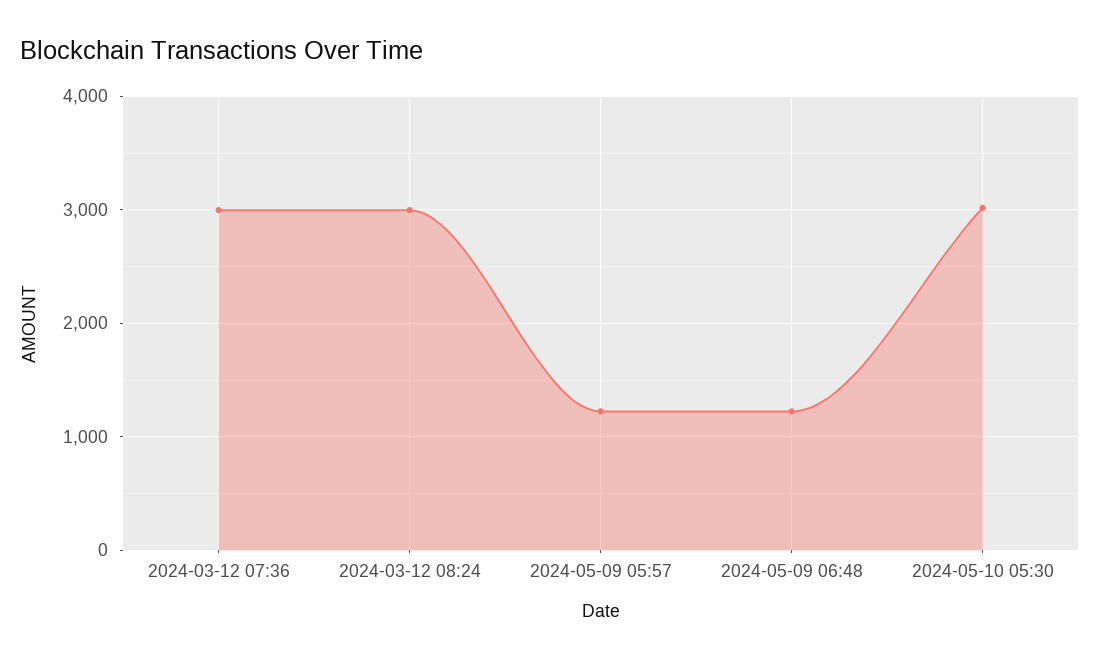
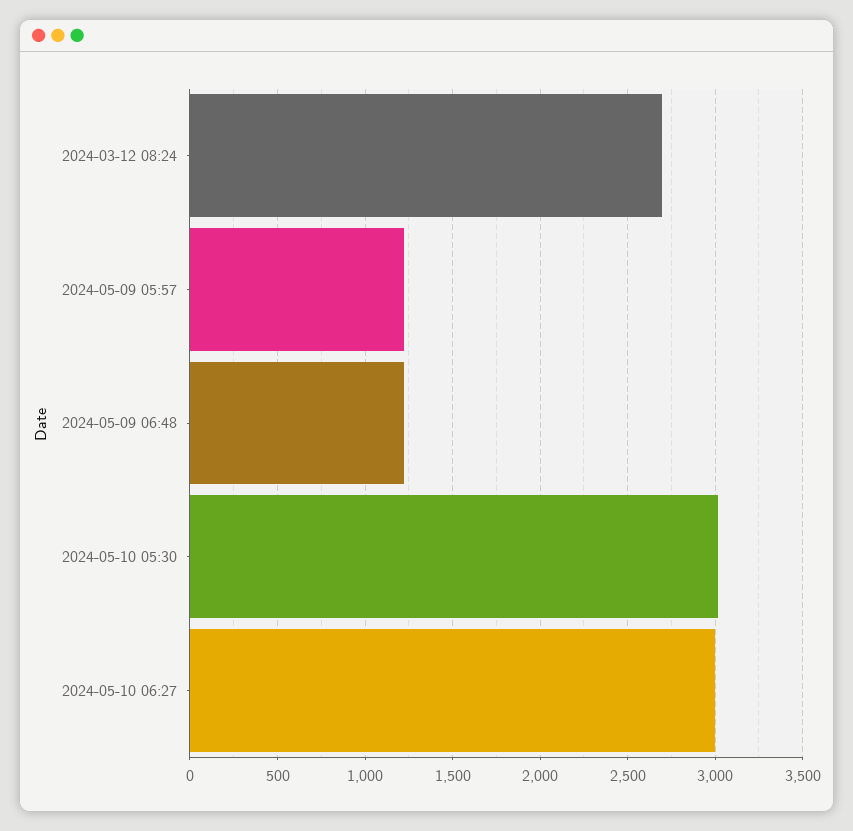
2024-03-12 07:36: 3000 -> none
2024-03-12 08:24: 3000 -> 2700
2024-05-10 06:27: none -> 3000

